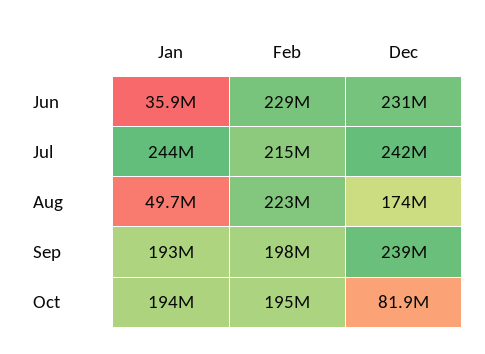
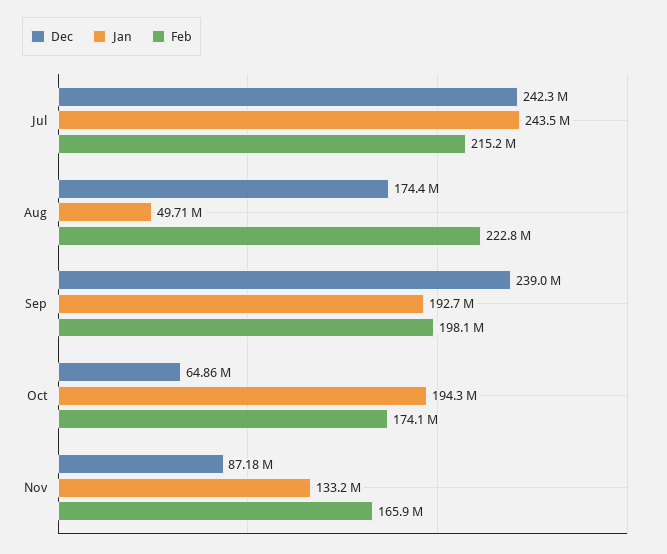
Jan, Jun: 35900000 -> none
Feb, Jun: 229000000 -> none
Dec, Jun: 231000000 -> none
Feb, Oct: 195000000 -> 174100000
Dec, Oct: 81900000 -> 64860000
Dec, Nov: none -> 87180000
Jan, Nov: none -> 133200000
Feb, Nov: none -> 165900000

